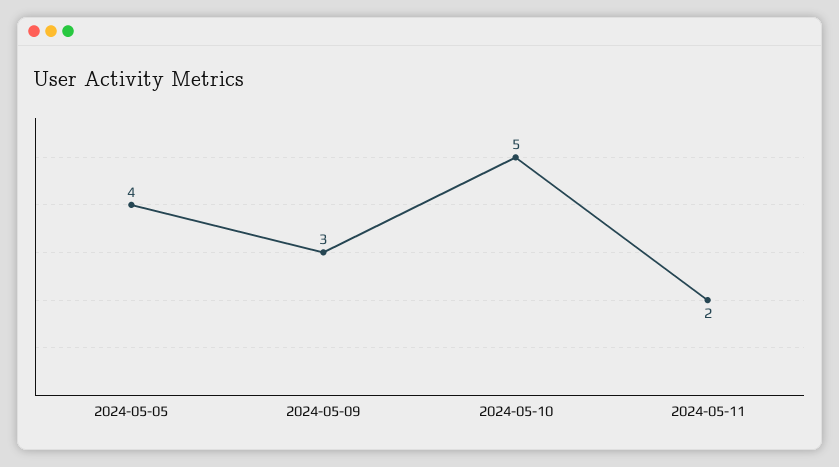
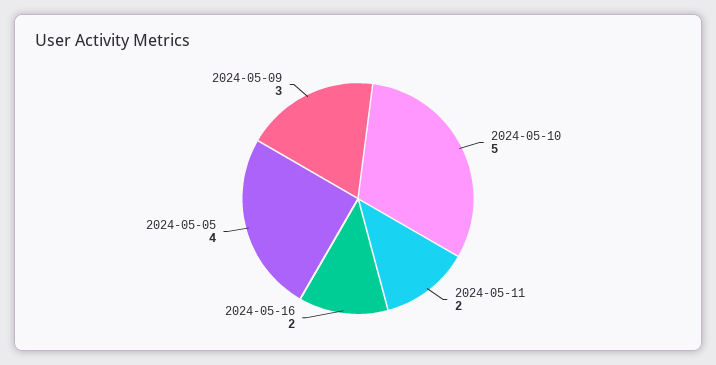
2024-05-16: none -> 2

